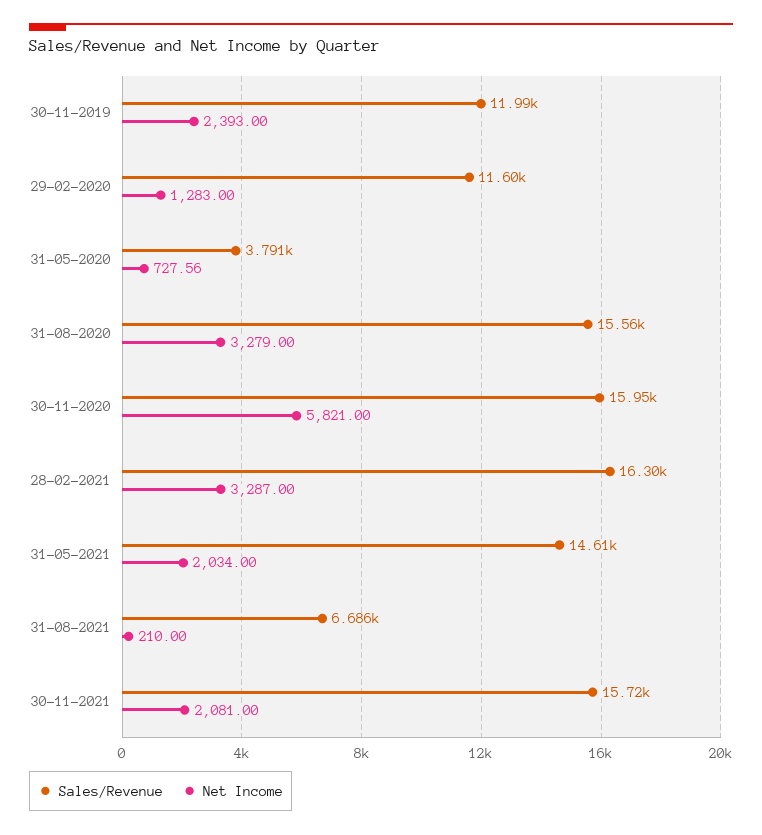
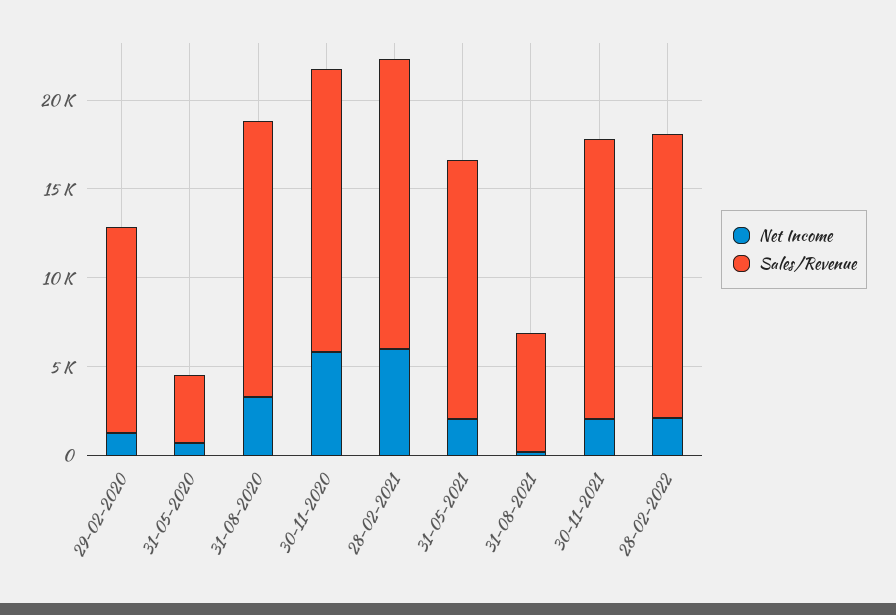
Sales/Revenue, 30-11-2019: 11990 -> none
Net Income, 30-11-2019: 2393 -> none
Net Income, 28-02-2021: 3287 -> 6000
Net Income, 28-02-2022: none -> 2000
Sales/Revenue, 28-02-2022: none -> 16000

